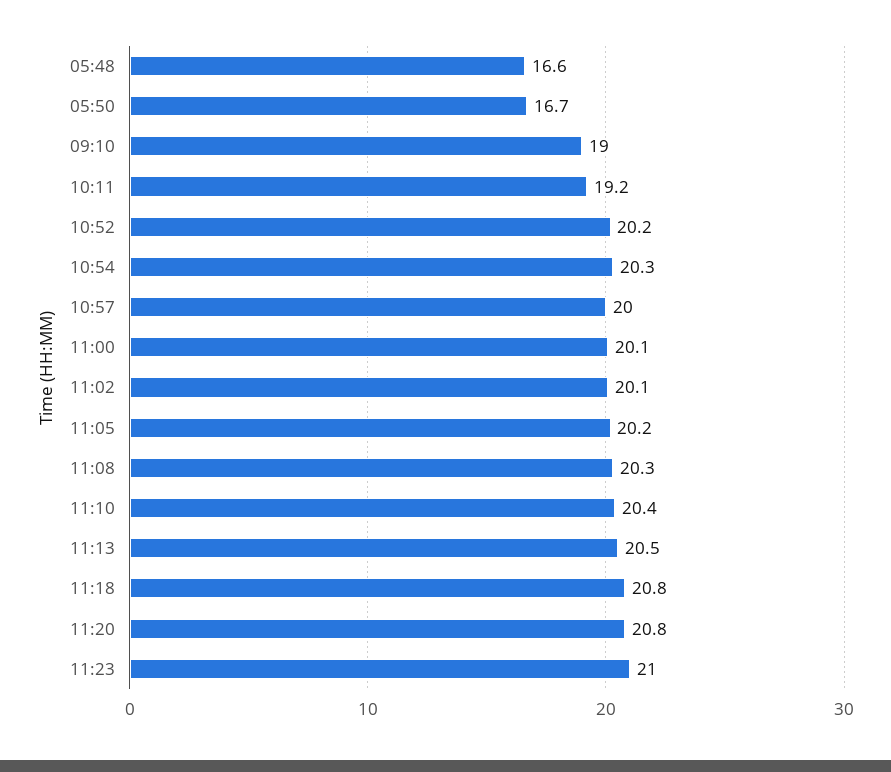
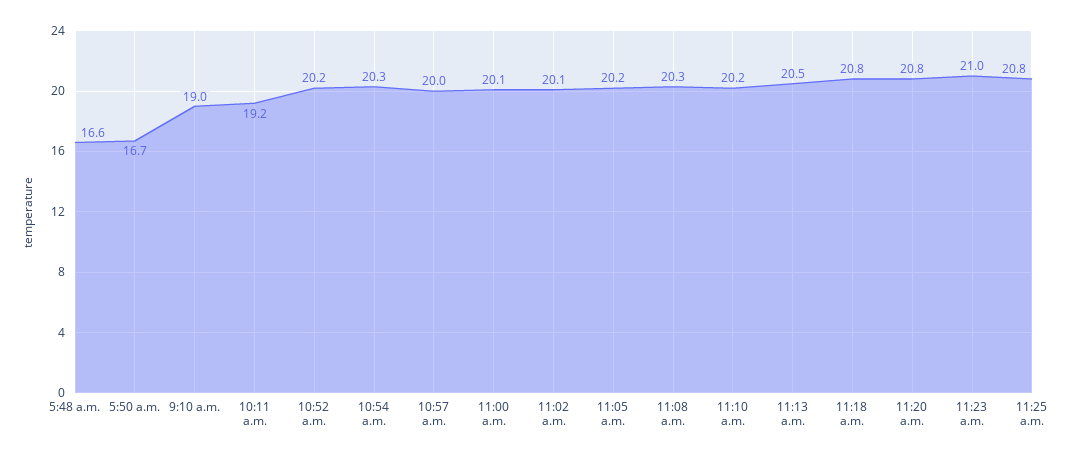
11:10: 20.4 -> 20.2
11:25 a.m.: none -> 20.8

